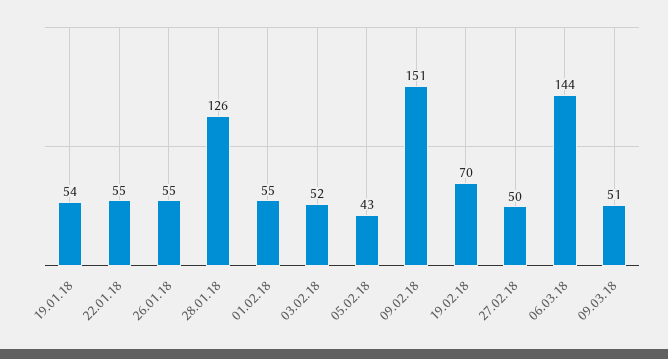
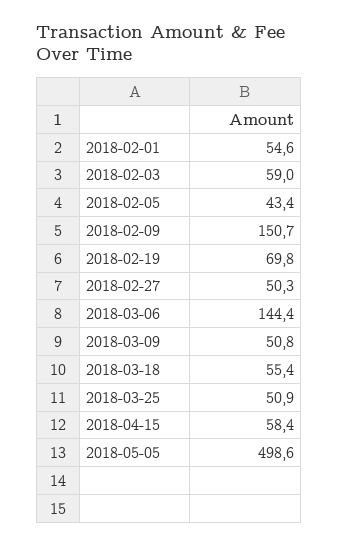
19.01.18: 54 -> none
22.01.18: 55 -> none
26.01.18: 55 -> none
28.01.18: 126 -> none
03.02.18: 52 -> 59
2018-03-18: none -> 55.4
2018-03-25: none -> 50.9
2018-04-15: none -> 58.4
2018-05-05: none -> 498.6

